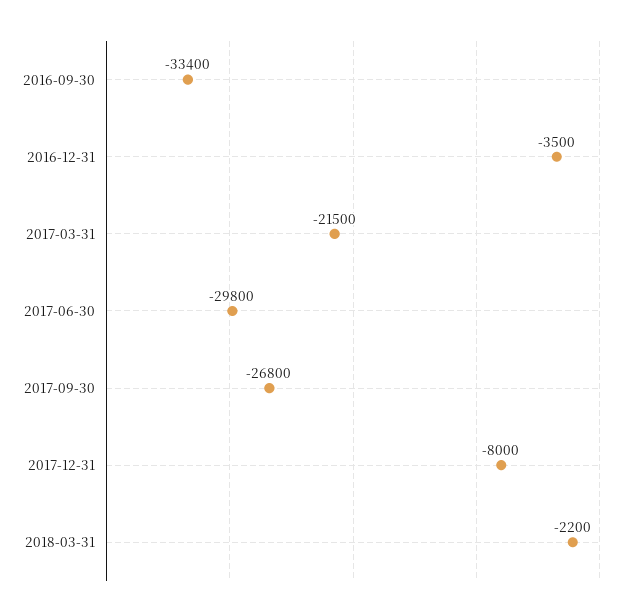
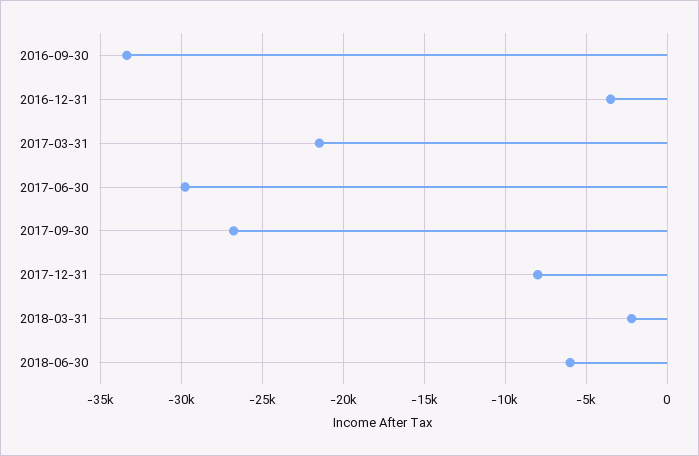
2018-06-30: none -> -6000

